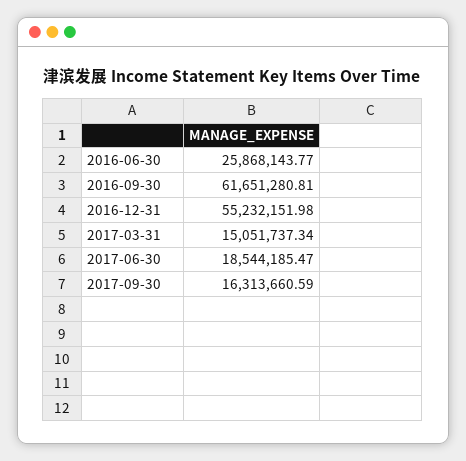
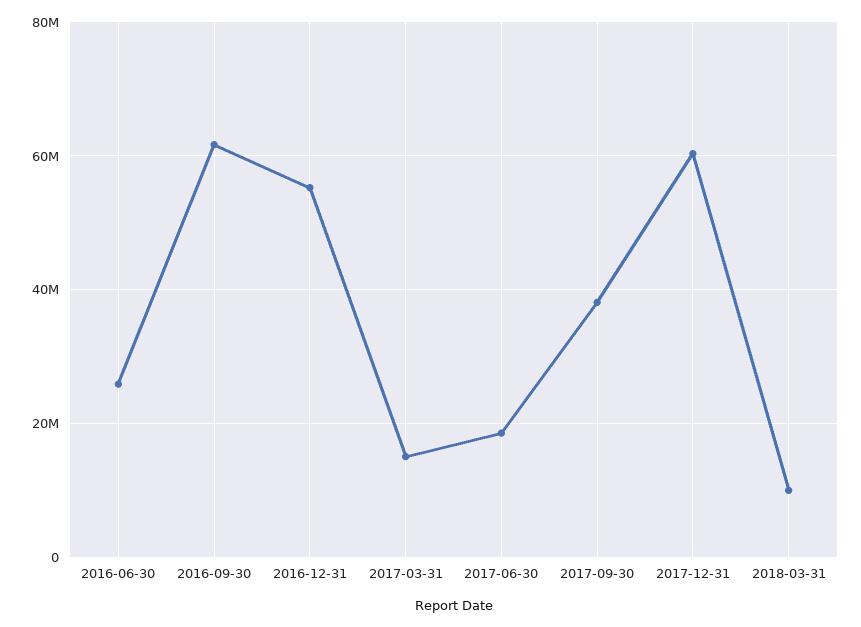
2017-09-30: 16313660.59 -> 38000000
2017-12-31: none -> 60000000
2018-03-31: none -> 10000000

